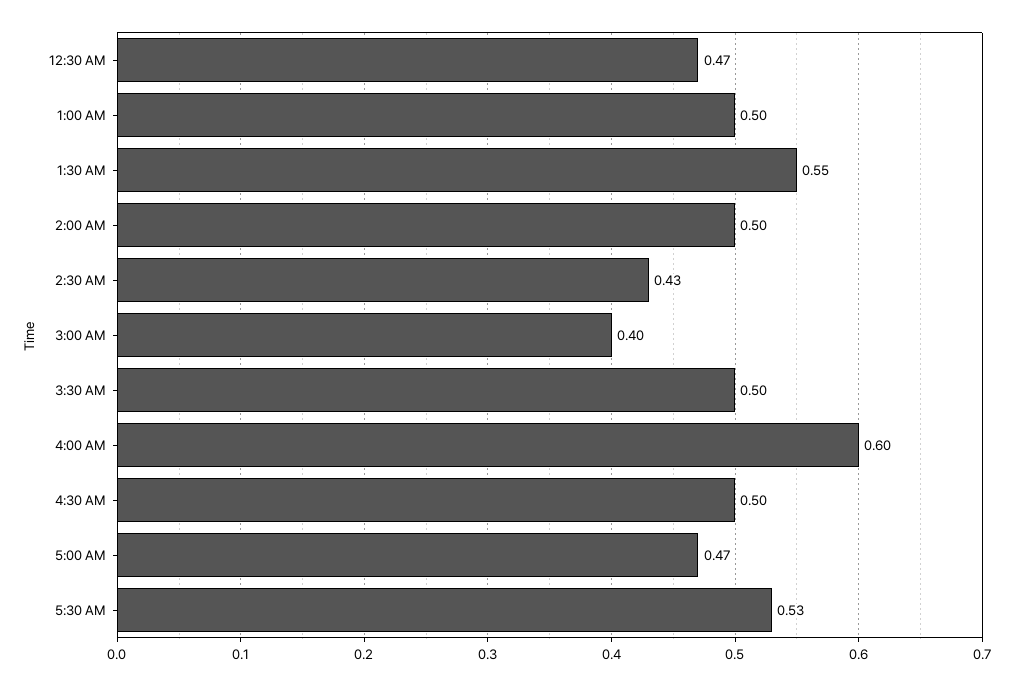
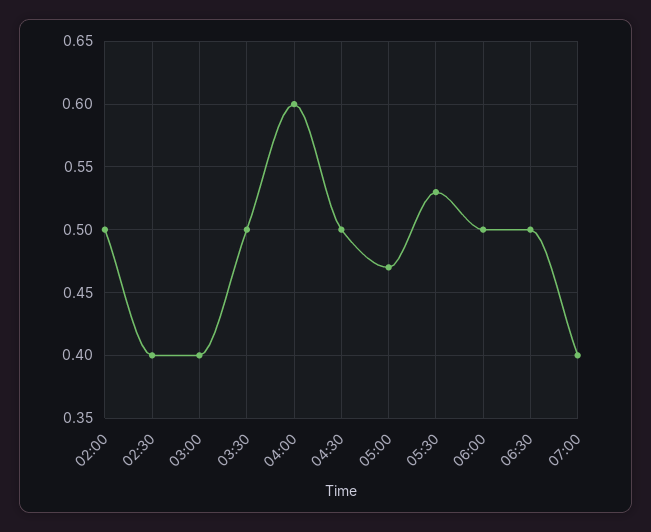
12:30 AM: 0.47 -> none
1:00 AM: 0.5 -> none
1:30 AM: 0.55 -> none
2:30 AM: 0.43 -> 0.4
06:00: none -> 0.5
06:30: none -> 0.5
07:00: none -> 0.4

